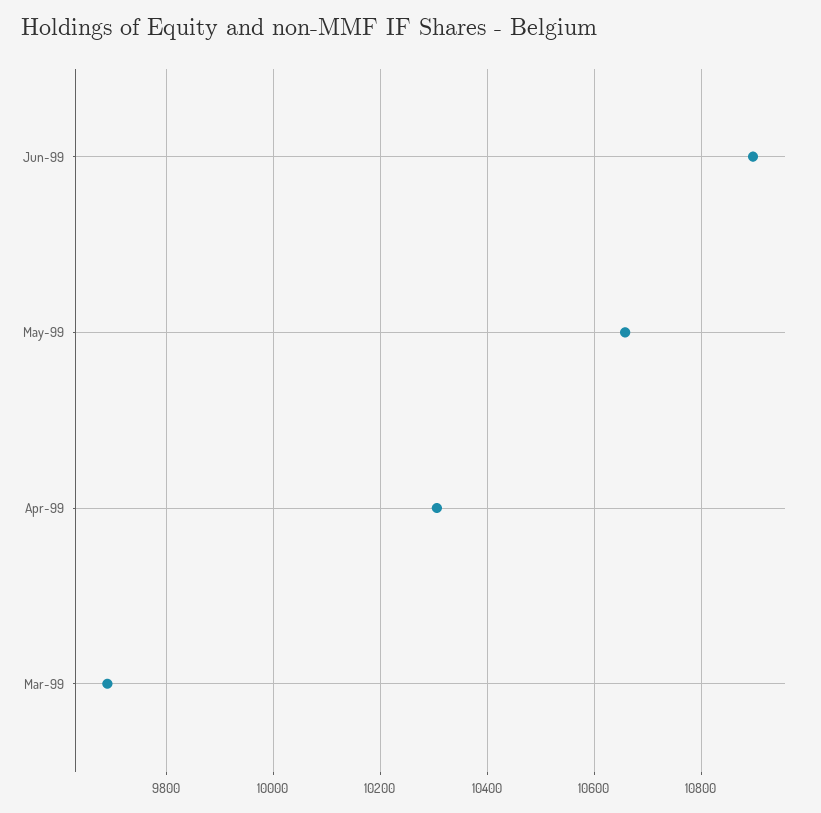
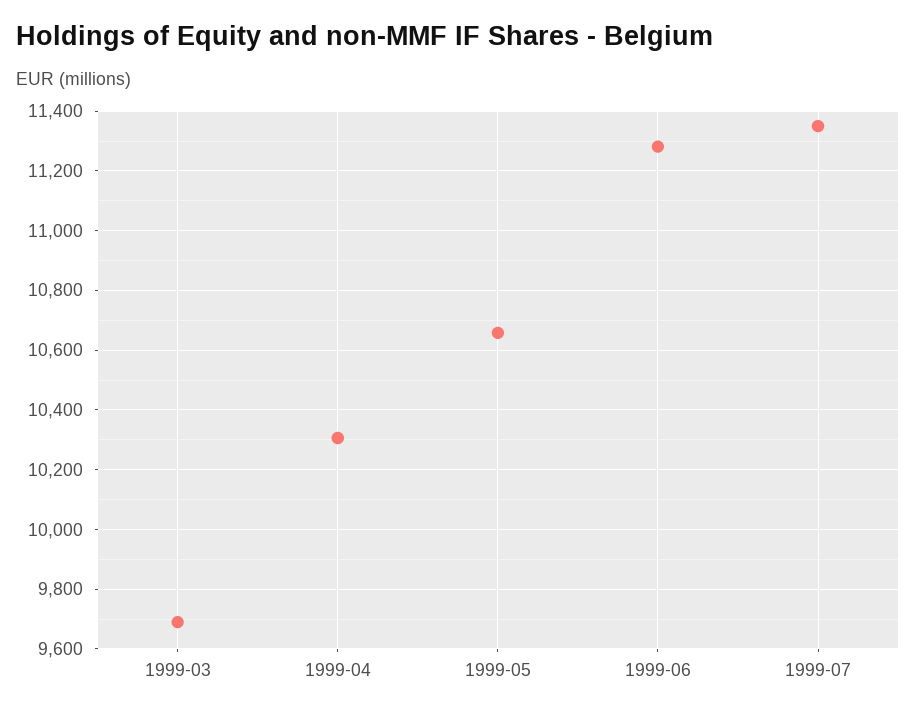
Jun-99: 10900 -> 11275
1999-07: none -> 11350

